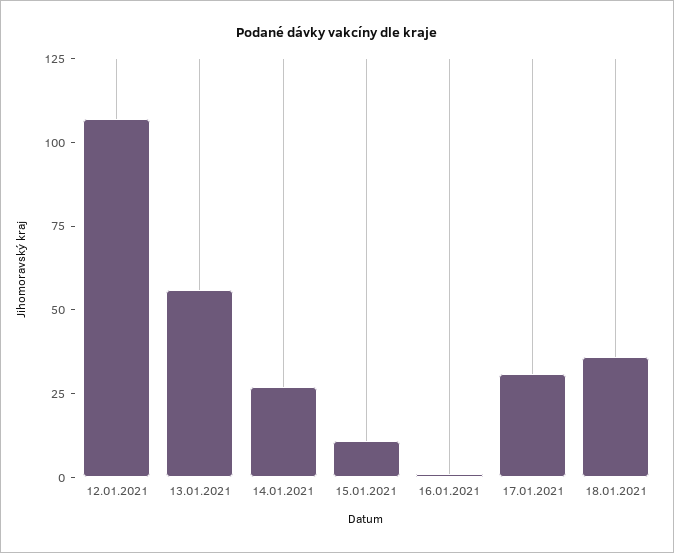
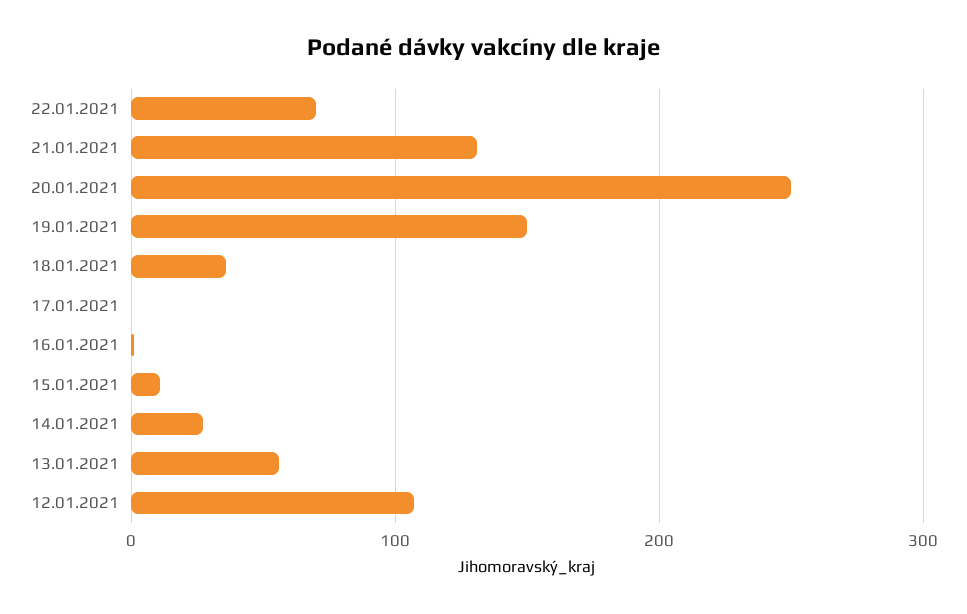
17.01.2021: 30 -> 0
22.01.2021: none -> 70
21.01.2021: none -> 130
20.01.2021: none -> 250
19.01.2021: none -> 150

